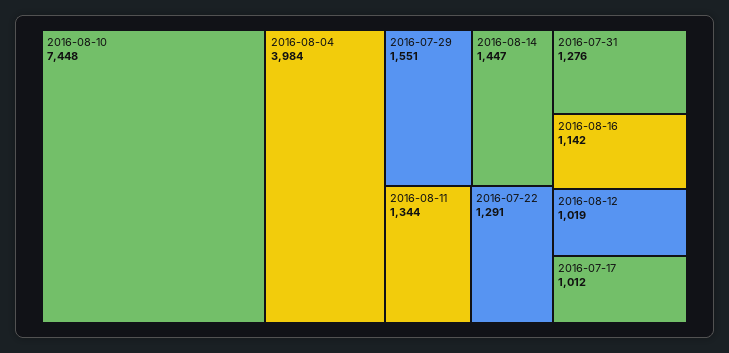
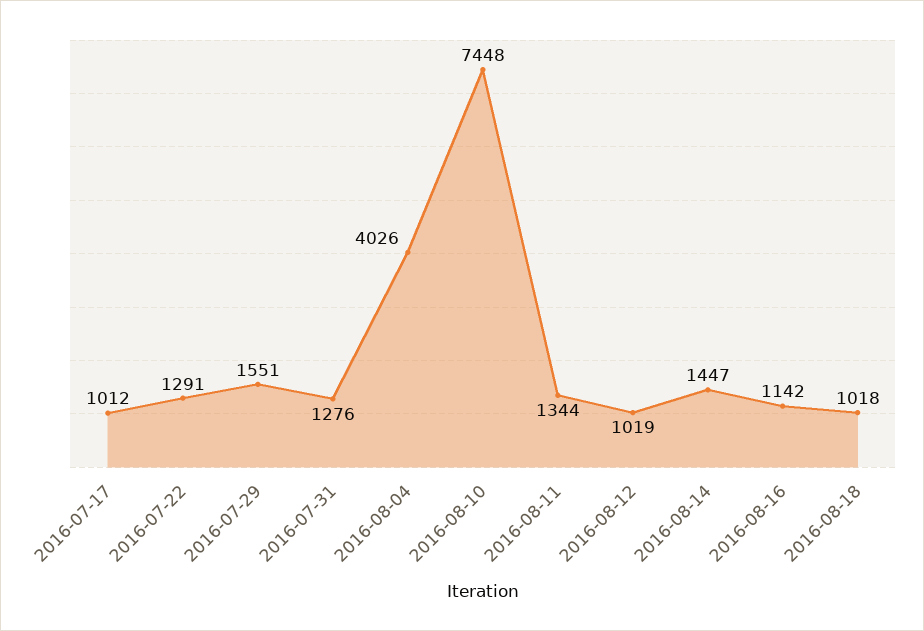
2016-08-04: 3984 -> 4026
2016-08-18: none -> 1018

